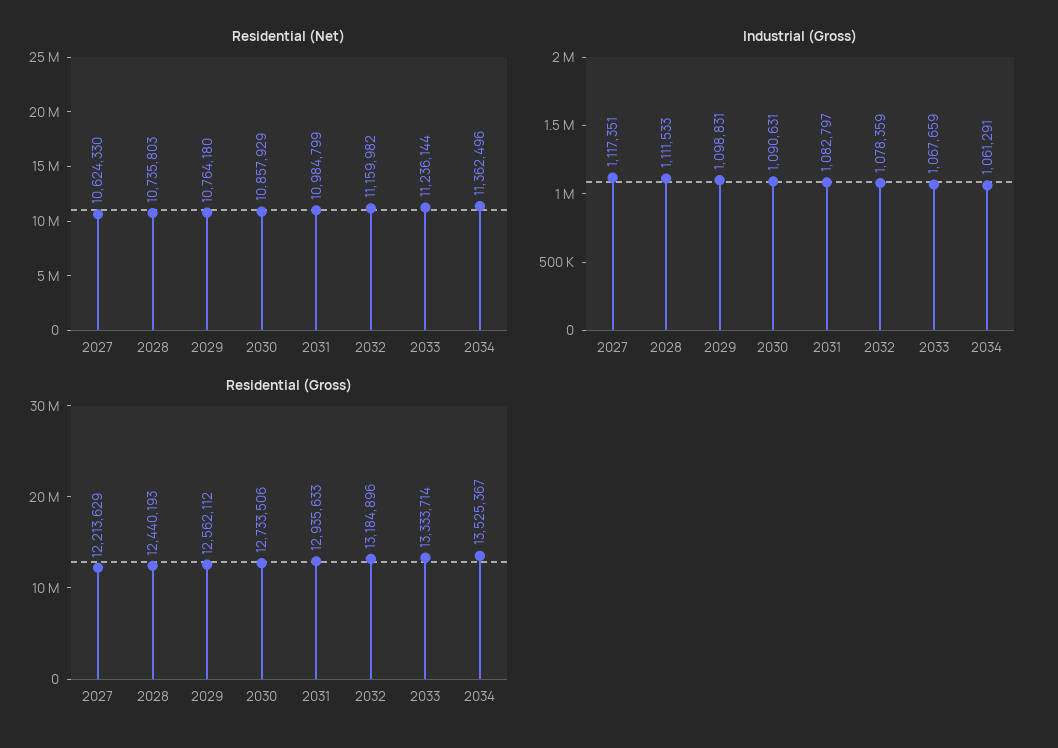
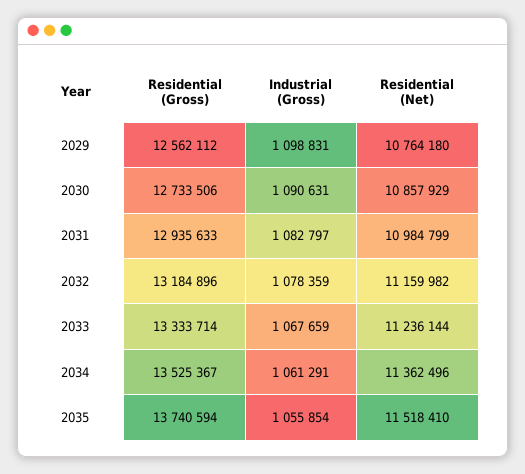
Residential (Net), 2027: 10624330 -> none
Residential (Net), 2028: 10735803 -> none
Industrial (Gross), 2027: 1117351 -> none
Industrial (Gross), 2028: 1111533 -> none
Residential (Gross), 2027: 12213629 -> none
Residential (Gross), 2028: 12440193 -> none
Residential (Gross), 2035: none -> 13740594
Industrial (Gross), 2035: none -> 1055854
Residential (Net), 2035: none -> 11518410

